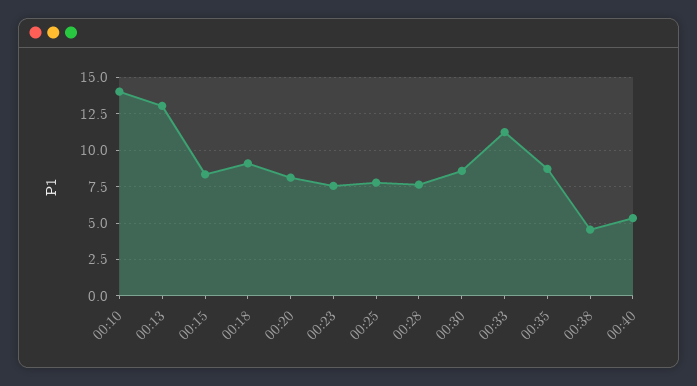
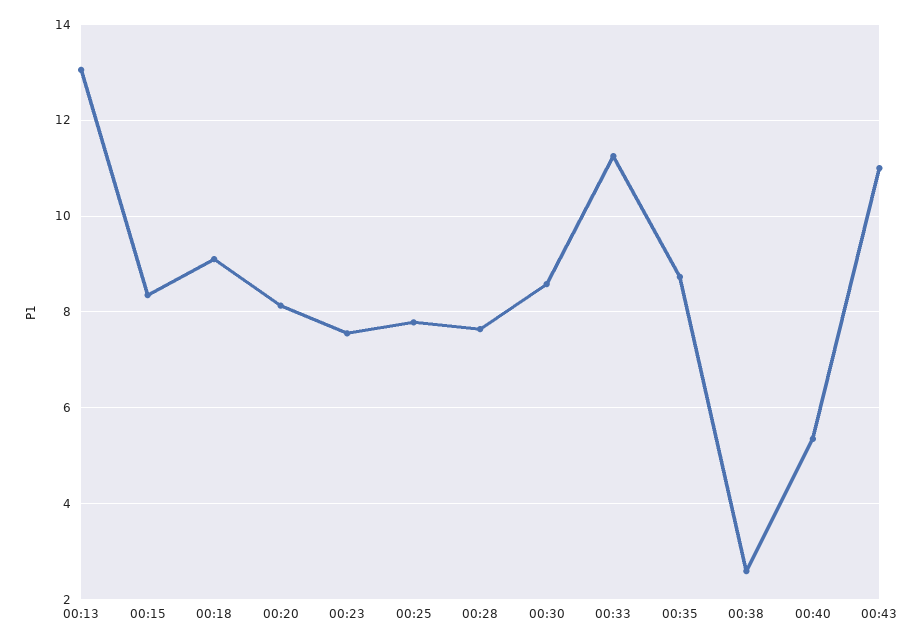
00:10: 14 -> none
00:38: 4.5 -> 2.6
00:43: none -> 11

